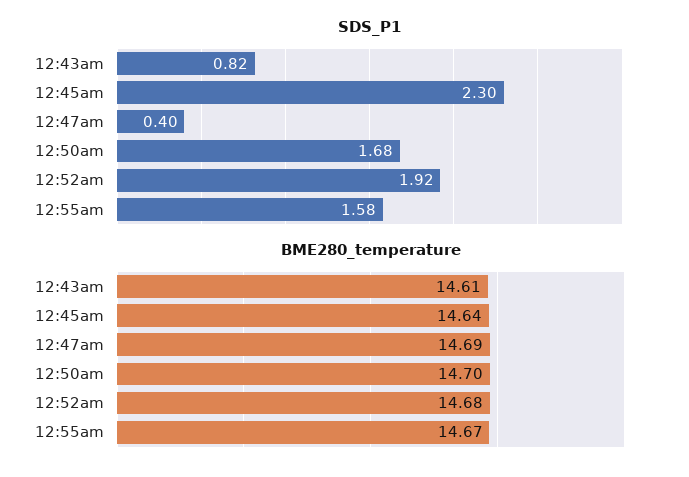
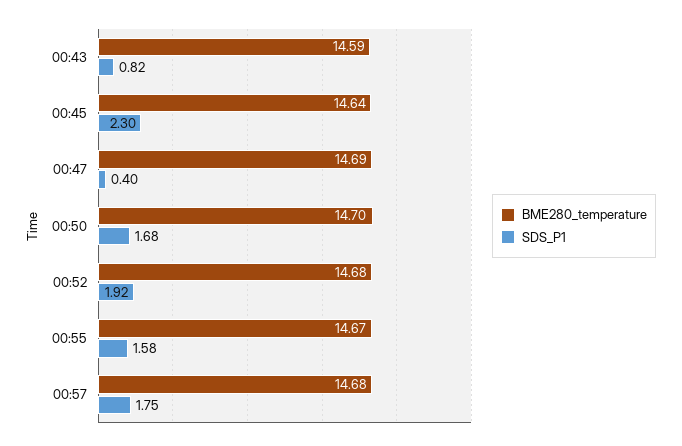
BME280_temperature, 12:43am: 14.61 -> 14.59
BME280_temperature, 00:57: none -> 14.68
SDS_P1, 00:57: none -> 1.75

